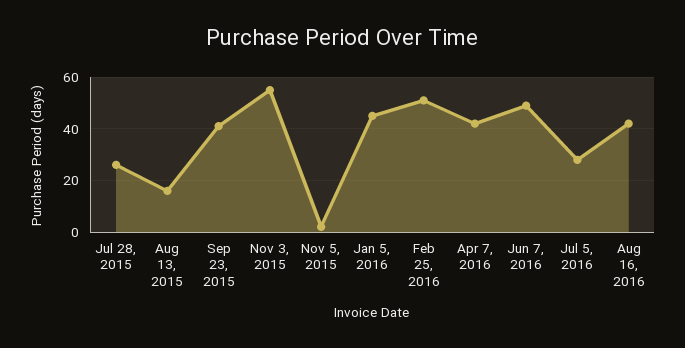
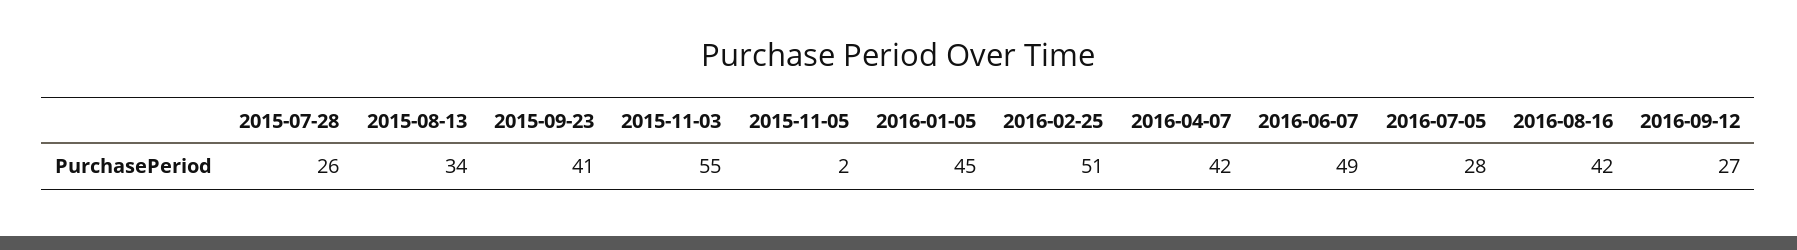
Aug 13, 2015: 15 -> 34
2016-09-12: none -> 27

